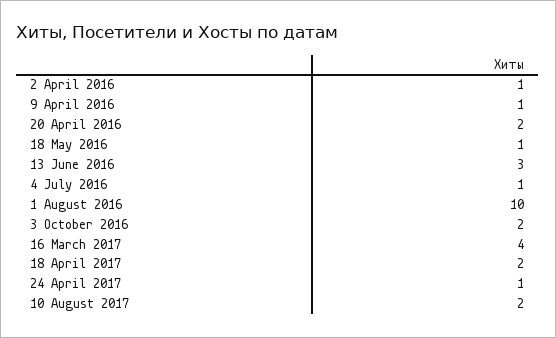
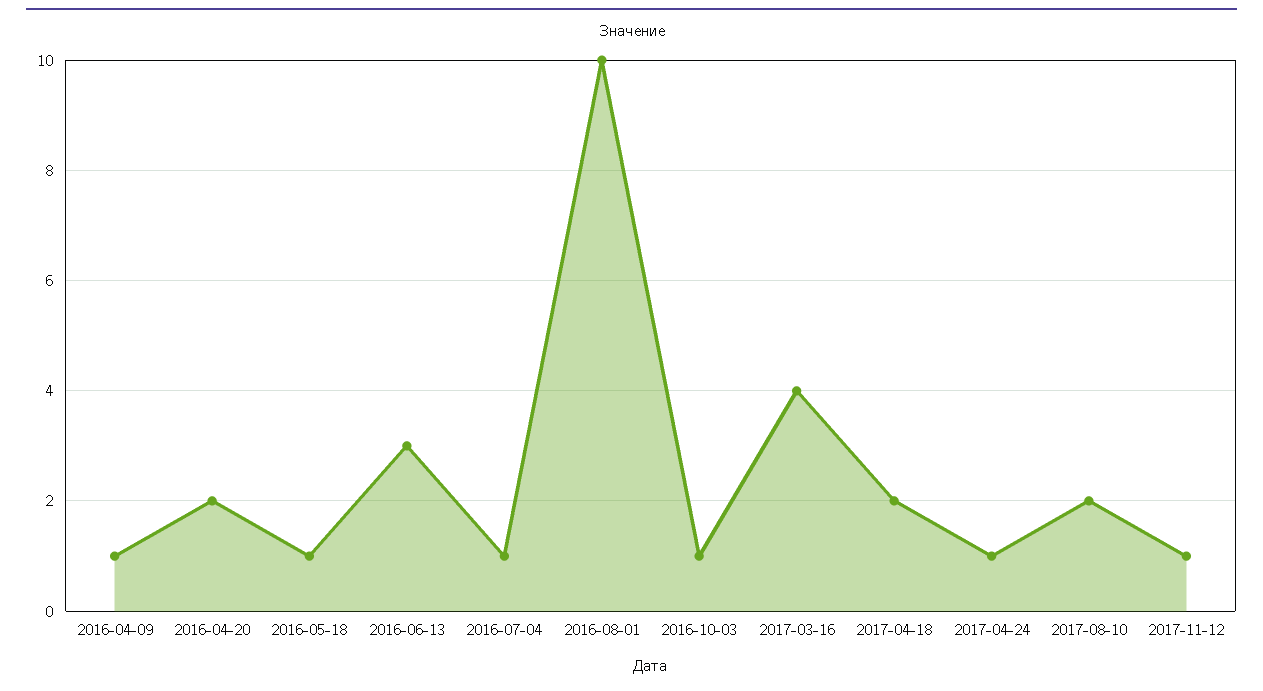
2 April 2016: 1 -> none
3 October 2016: 2 -> 1
2017-11-12: none -> 1

